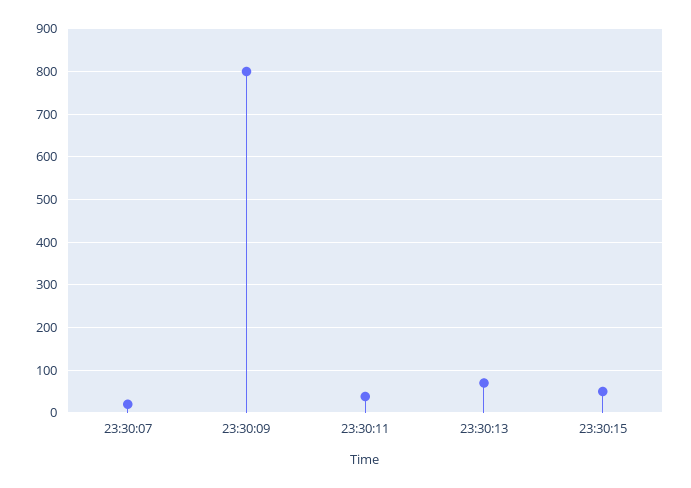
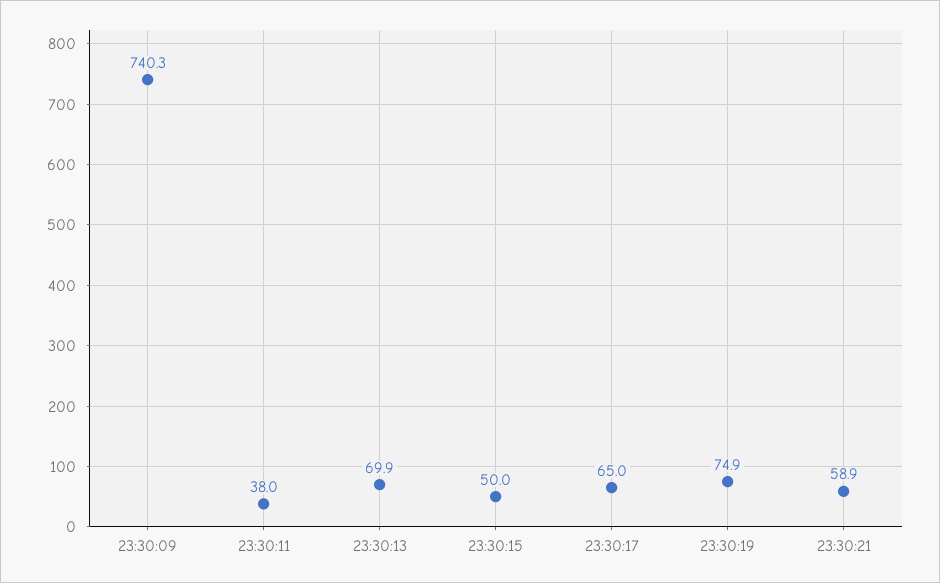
23:30:07: 20 -> none
23:30:09: 800 -> 740.3
23:30:17: none -> 65
23:30:19: none -> 74.9
23:30:21: none -> 58.9

